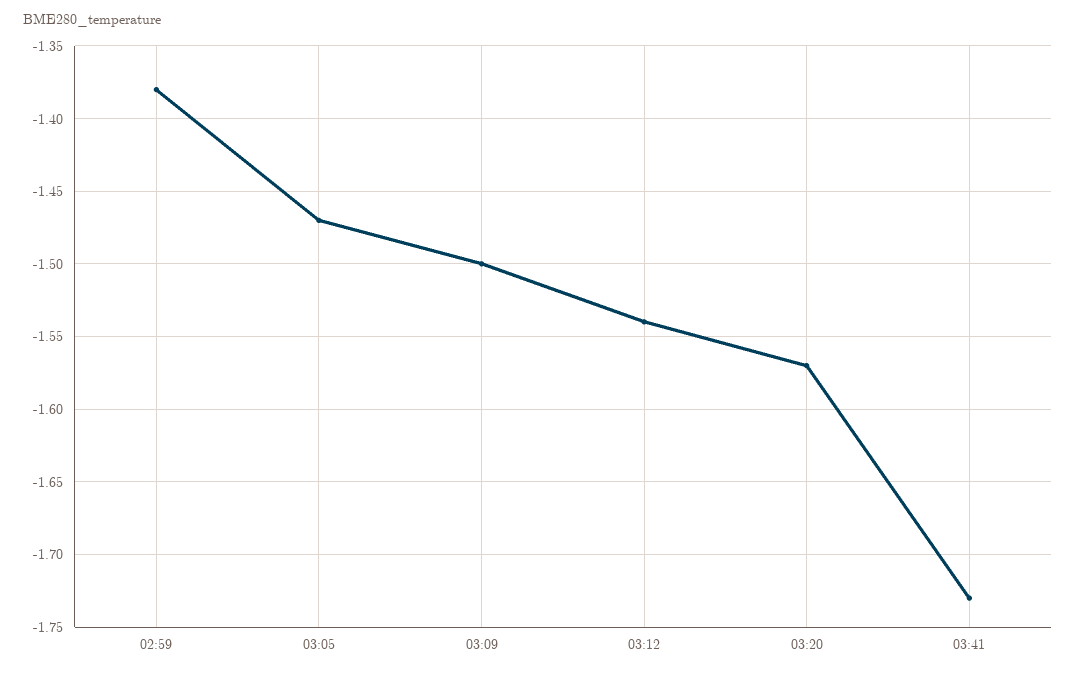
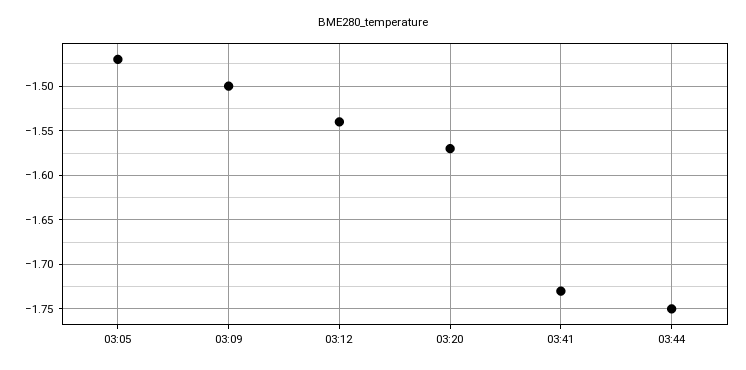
02:59: -1.38 -> none
03:44: none -> -1.75

